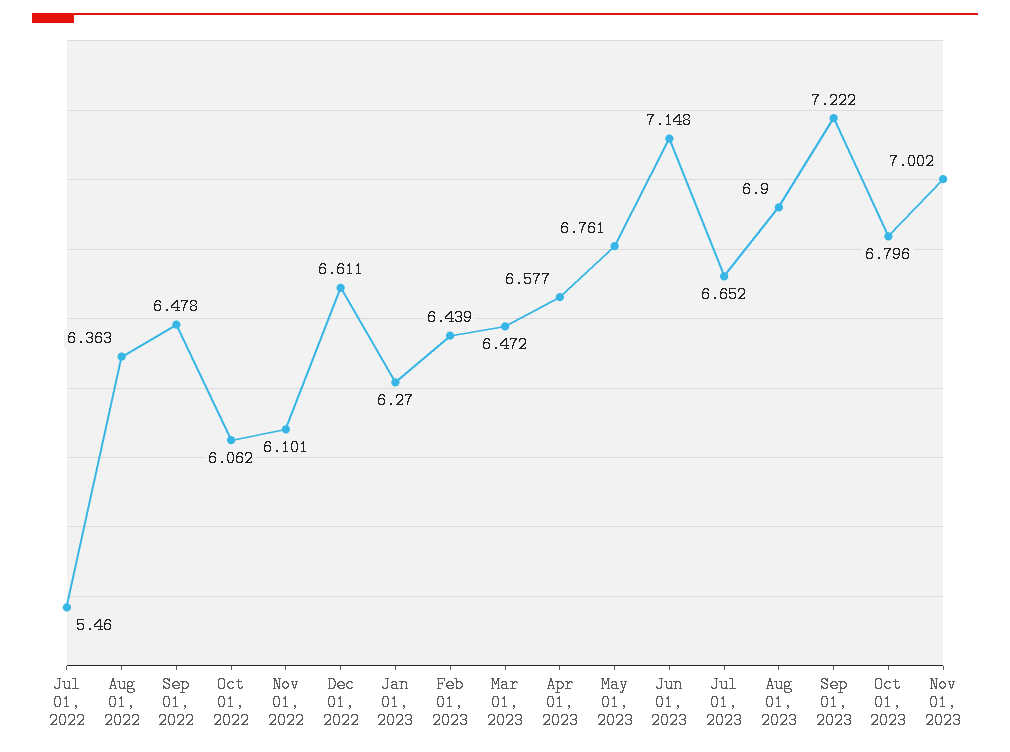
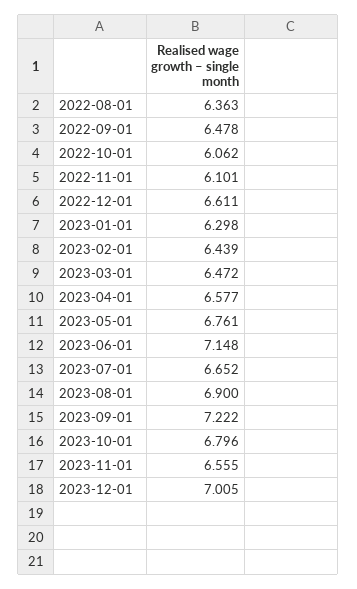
Jul 01, 2022: 5.46 -> none
Jan 01, 2023: 6.27 -> 6.298
Nov 01, 2023: 7.002 -> 6.555
2023-12-01: none -> 7.005

